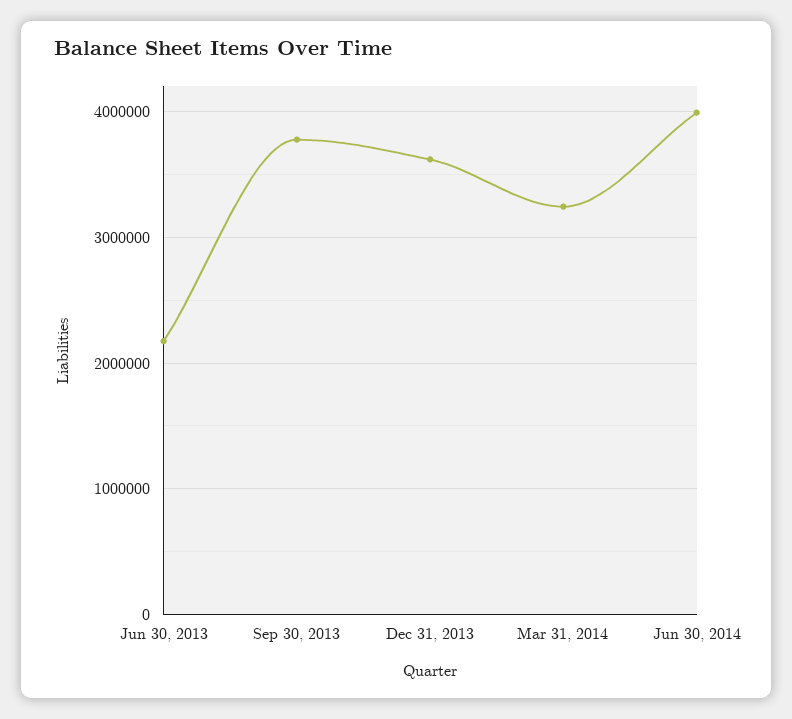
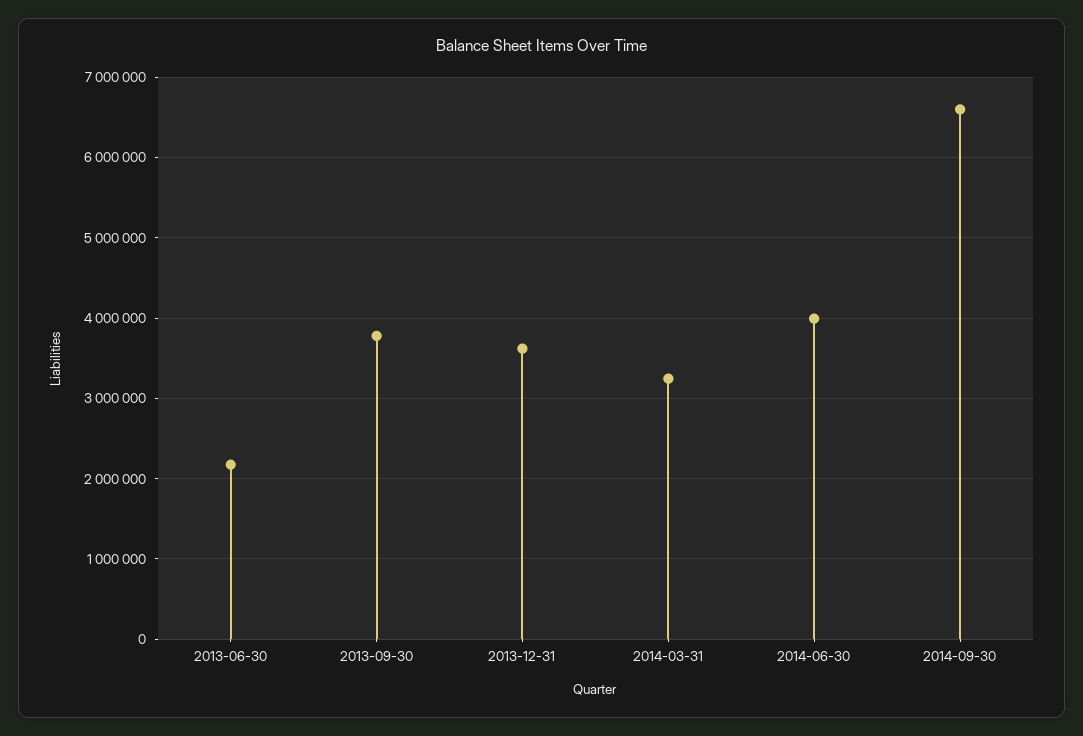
2014-09-30: none -> 6600000

